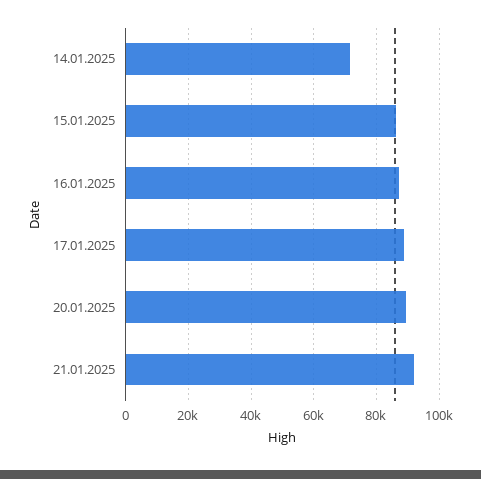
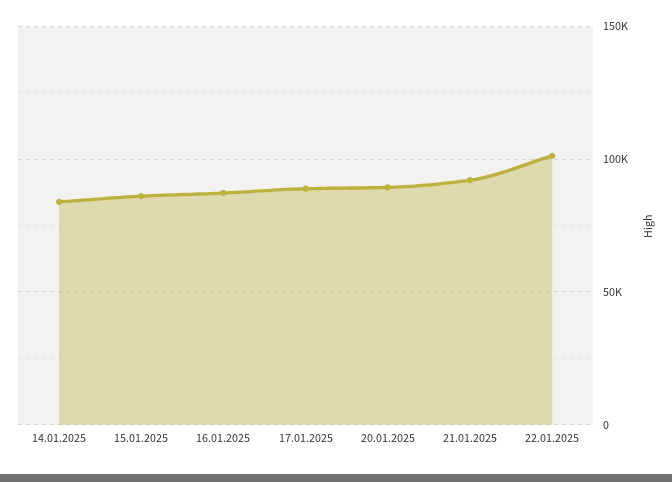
14.01.2025: 72000 -> 85000
22.01.2025: none -> 100000

